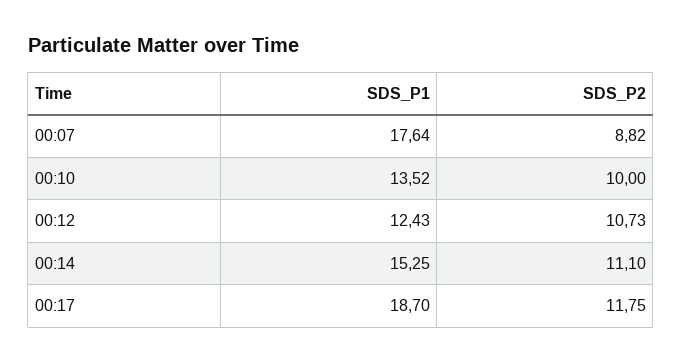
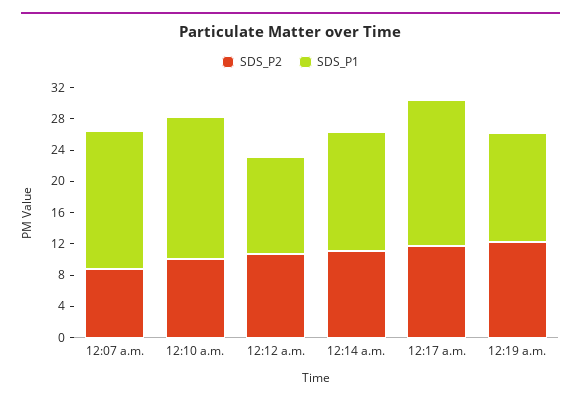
SDS_P1, 00:10: 13.52 -> 18
SDS_P2, 12:19 a.m.: none -> 12
SDS_P1, 12:19 a.m.: none -> 14

